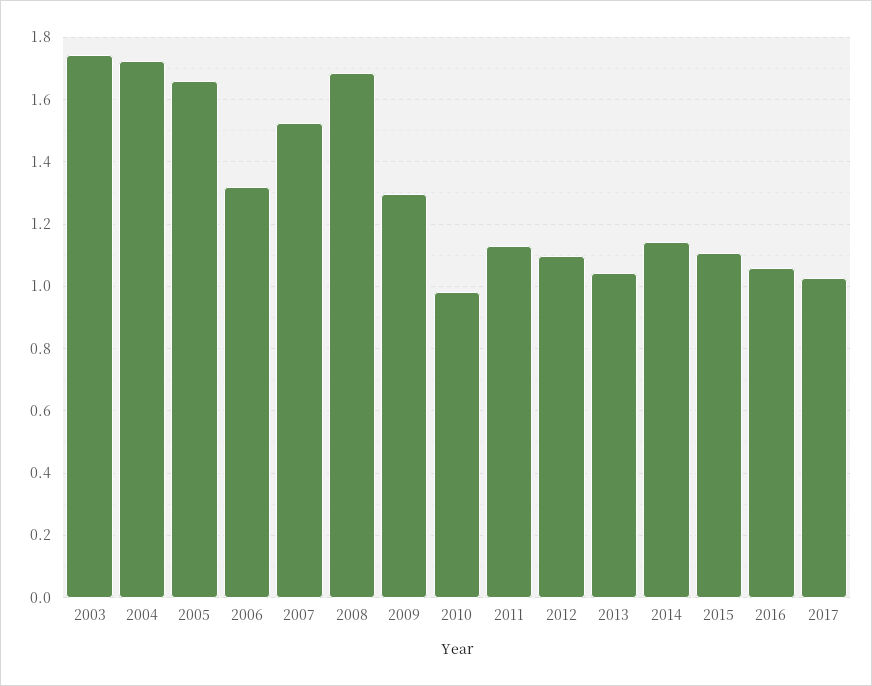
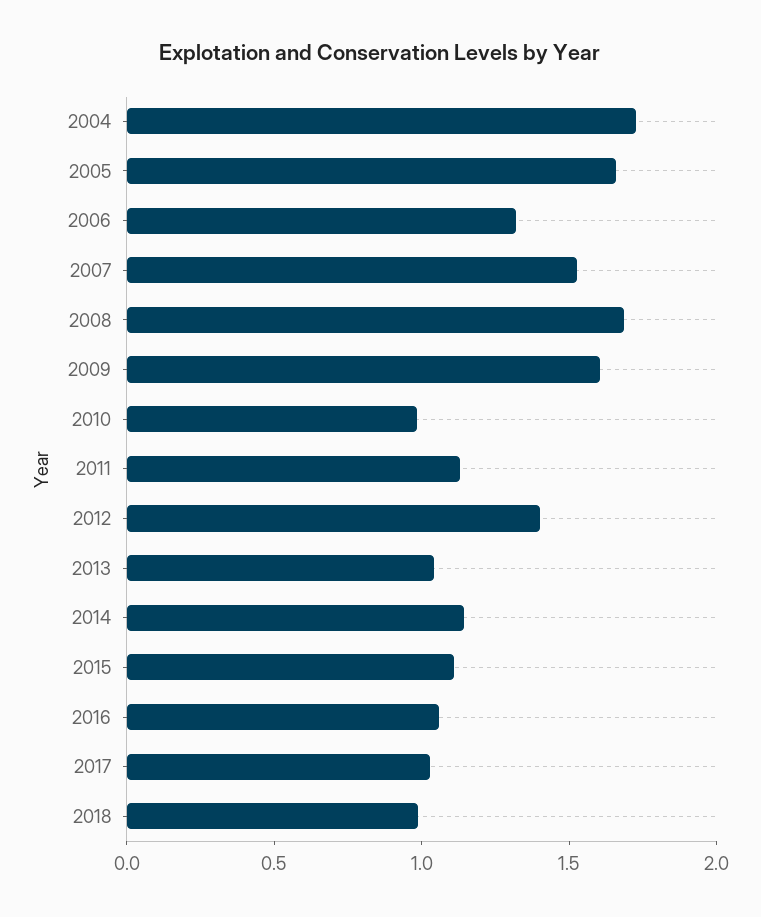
2003: 1.74 -> none
2009: 1.3 -> 1.6
2012: 1.1 -> 1.4
2018: none -> 1

